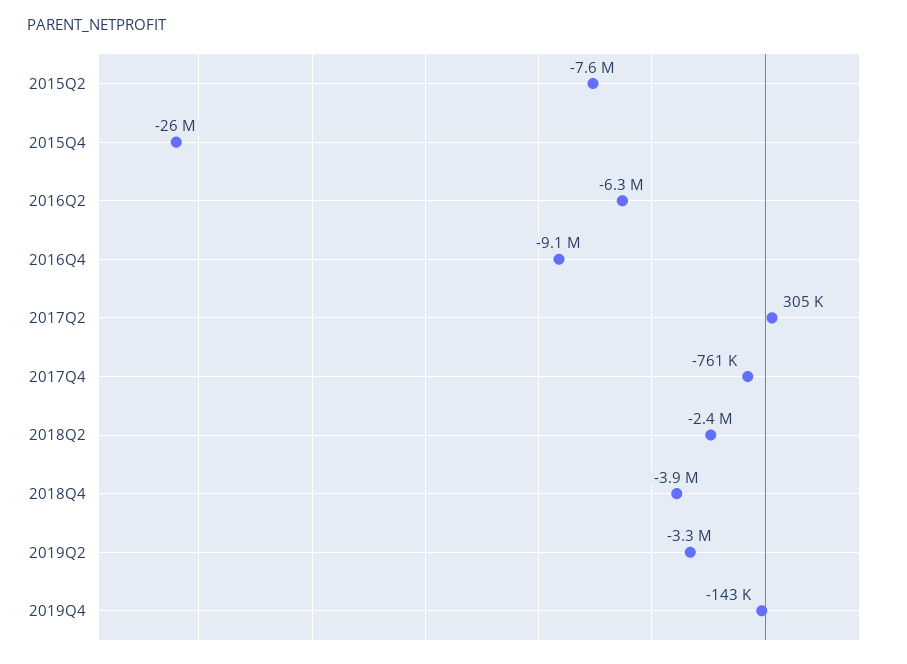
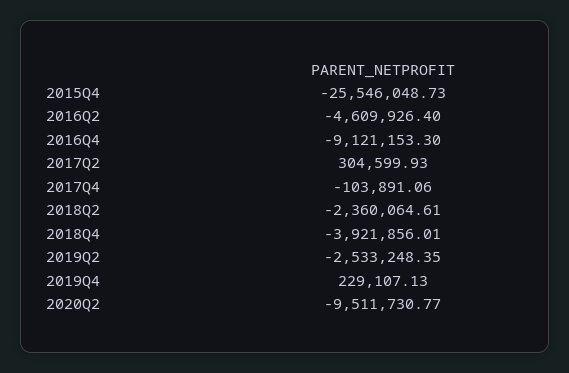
2015Q2: -7600000 -> none
2016Q2: -6300000 -> -4609926.4
2017Q4: -761000 -> -103891.06
2019Q2: -3300000 -> -2533248.35
2019Q4: -143000 -> 229107.13
2020Q2: none -> -9511730.77

